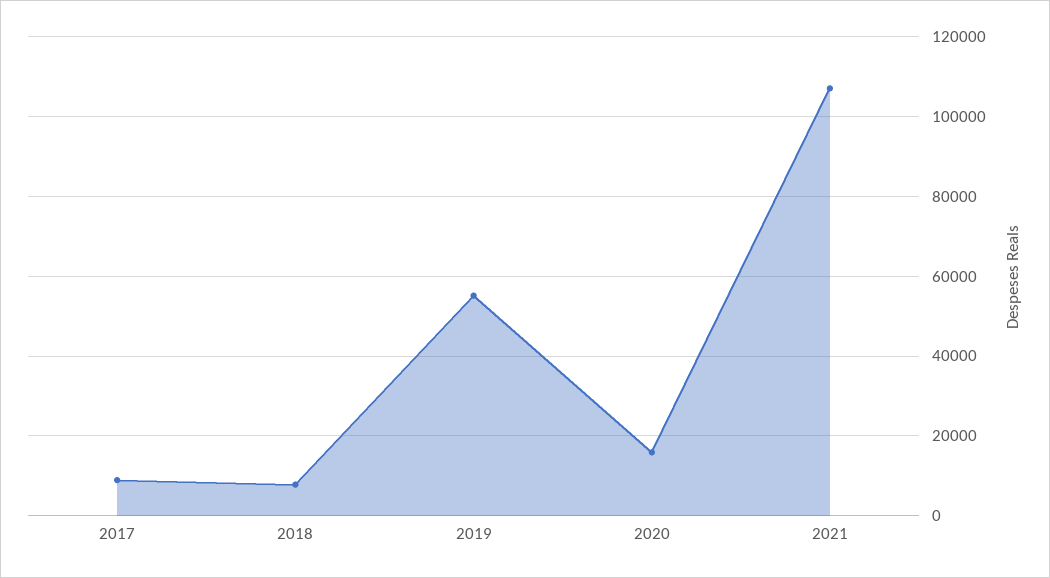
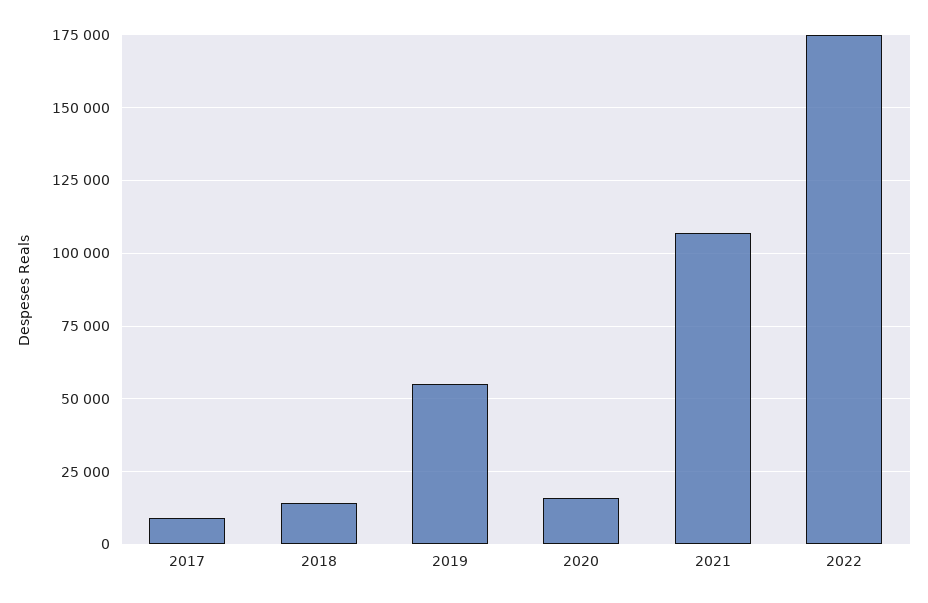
2018: 8000 -> 15000
2022: none -> 175000

